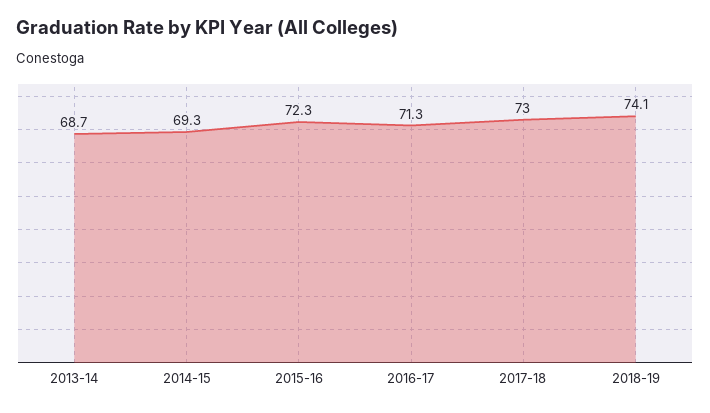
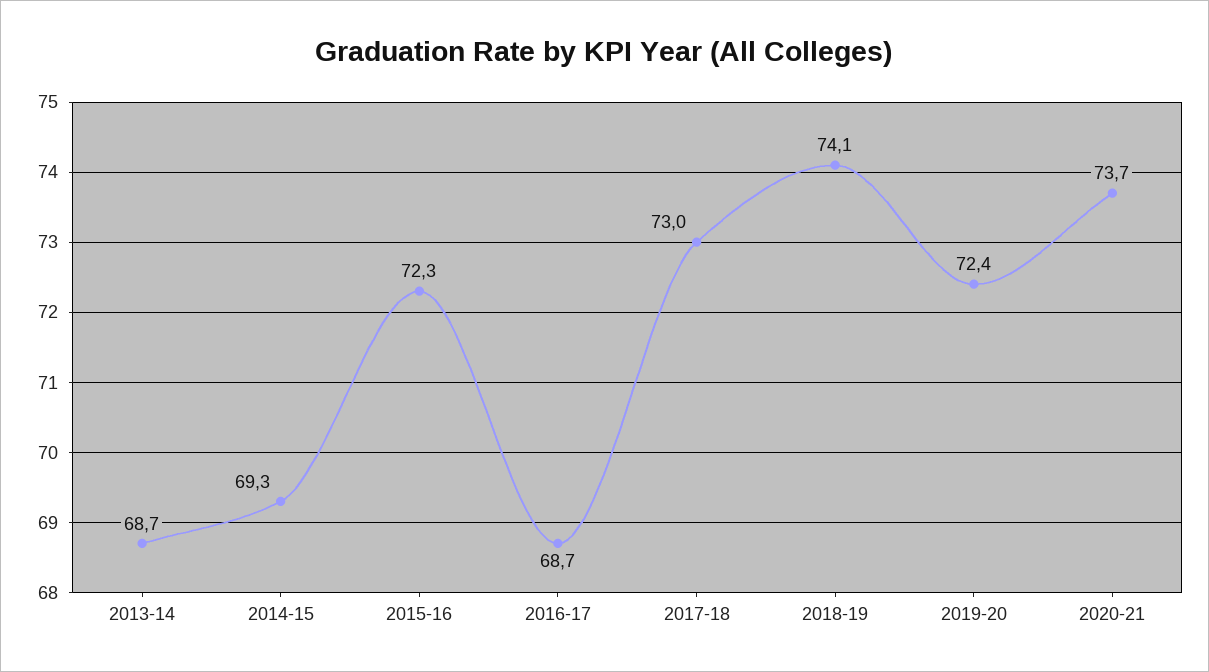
2016-17: 71.3 -> 68.7
2019-20: none -> 72.4
2020-21: none -> 73.7

